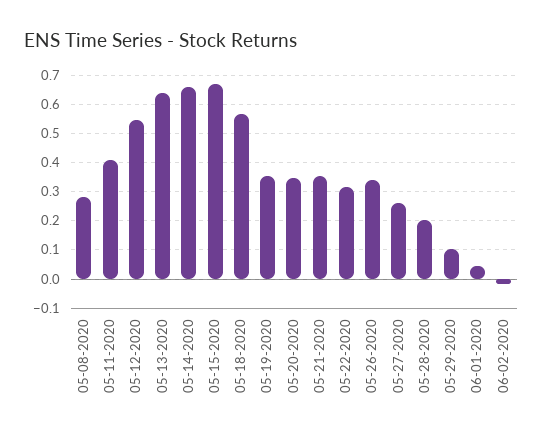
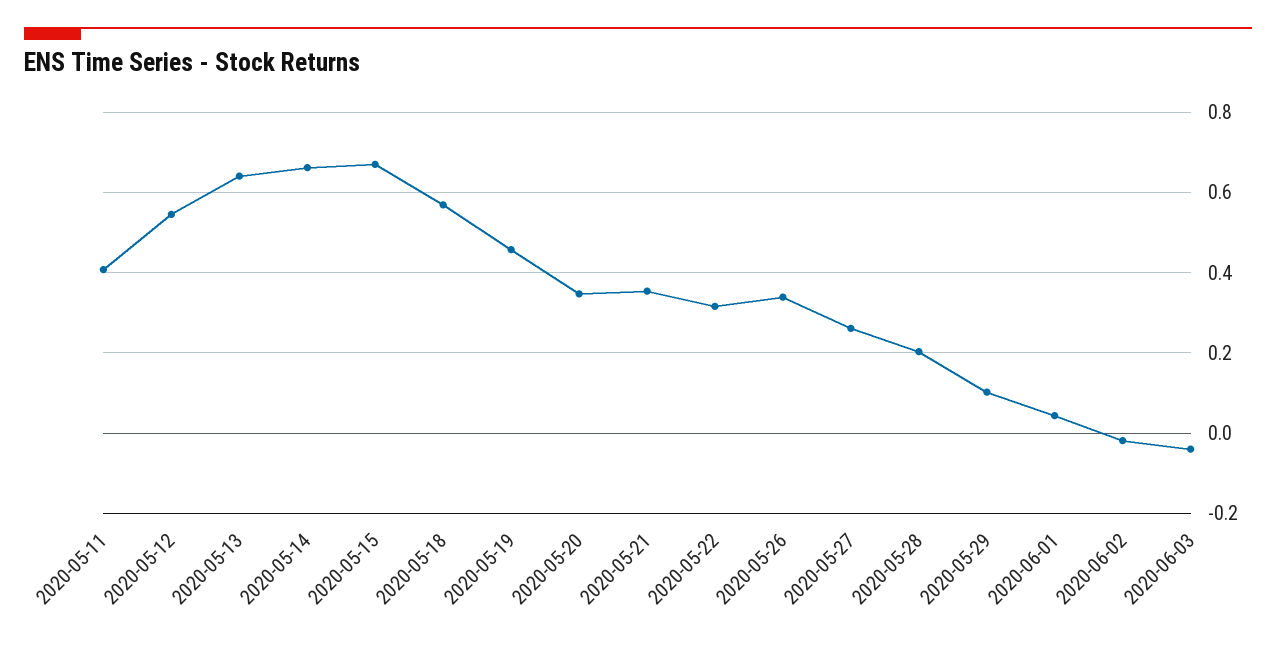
05-08-2020: 0.275 -> none
05-19-2020: 0.35 -> 0.46
2020-06-03: none -> -0.04

